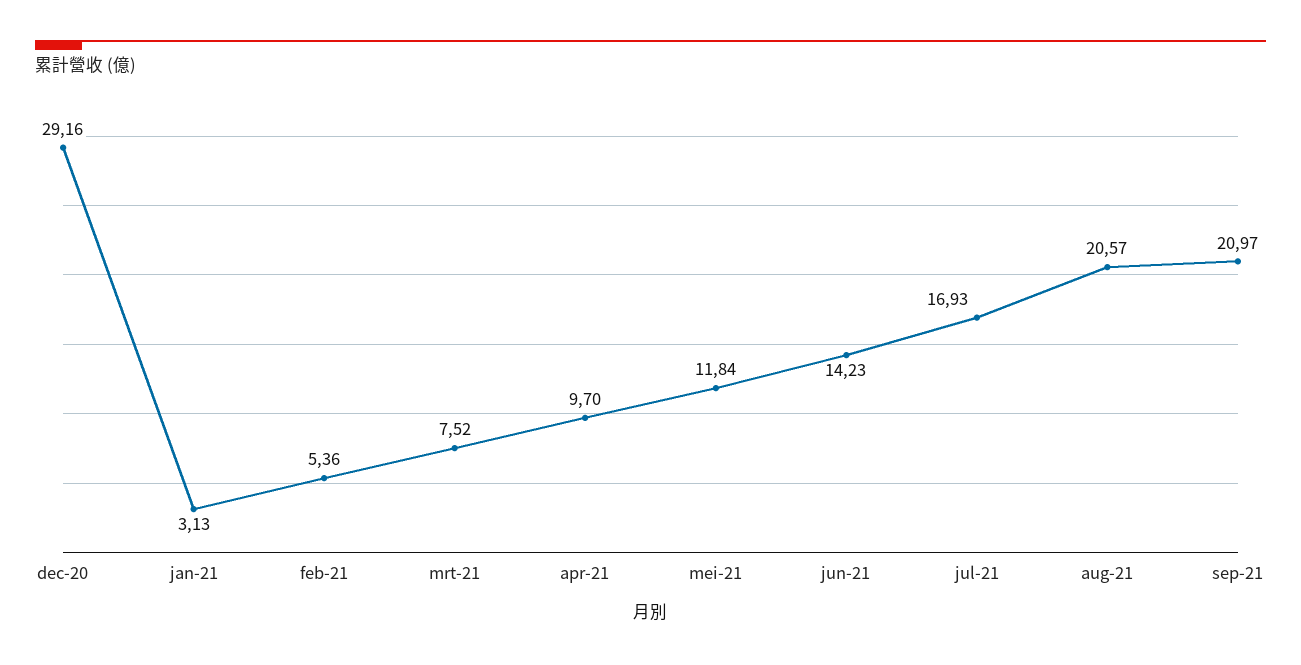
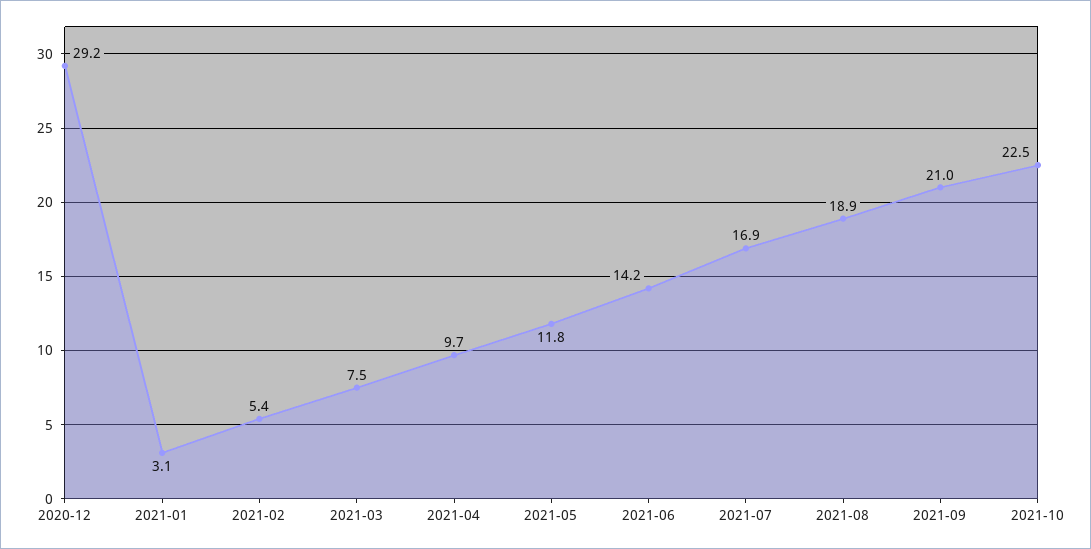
aug-21: 20.57 -> 18.9
2021-10: none -> 22.5

